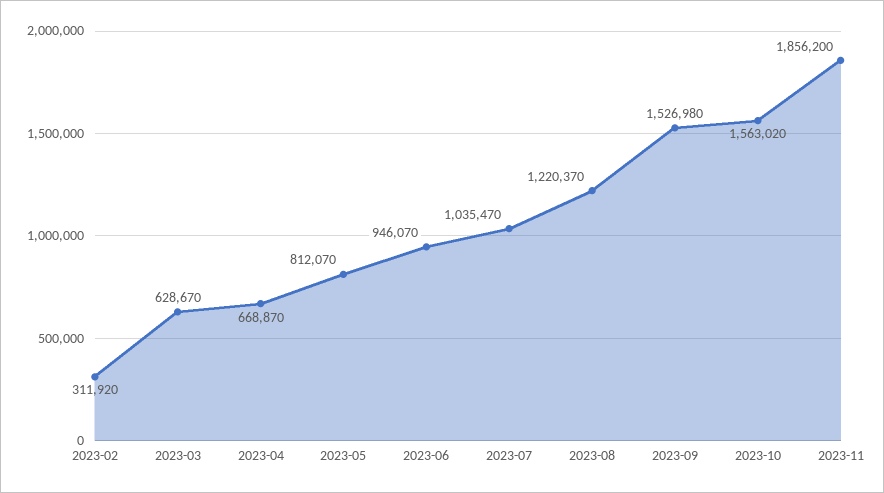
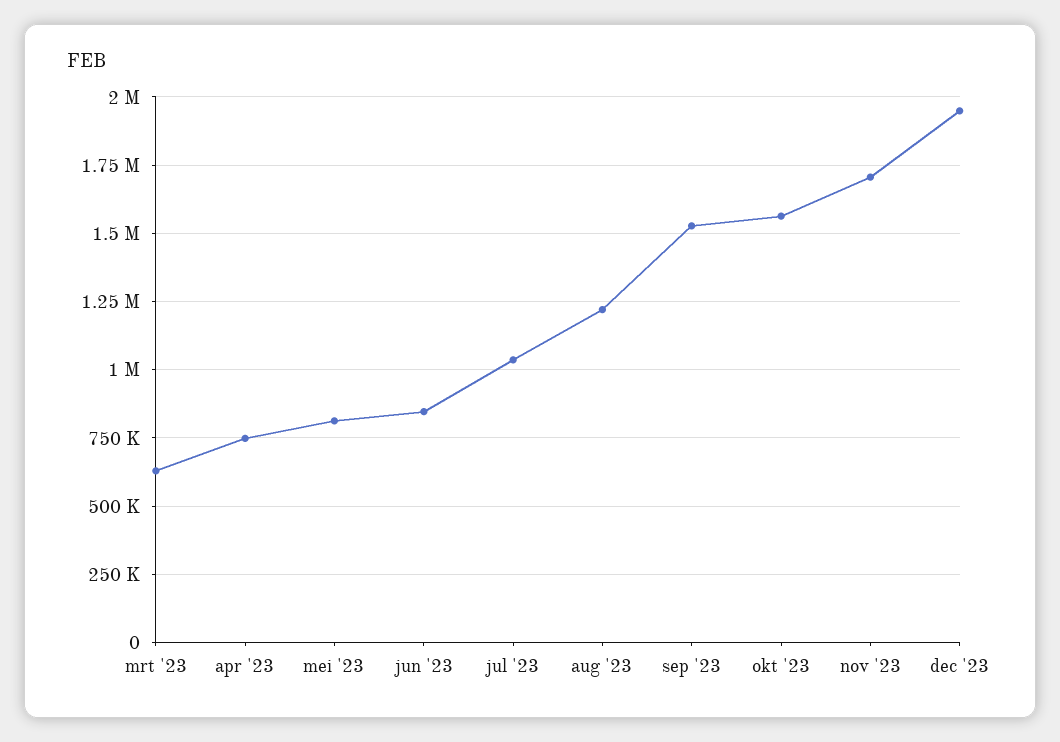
2023-02: 311920 -> none
2023-04: 668870 -> 750000
2023-06: 946070 -> 850000
2023-11: 1856200 -> 1700000
dec '23: none -> 1950000

